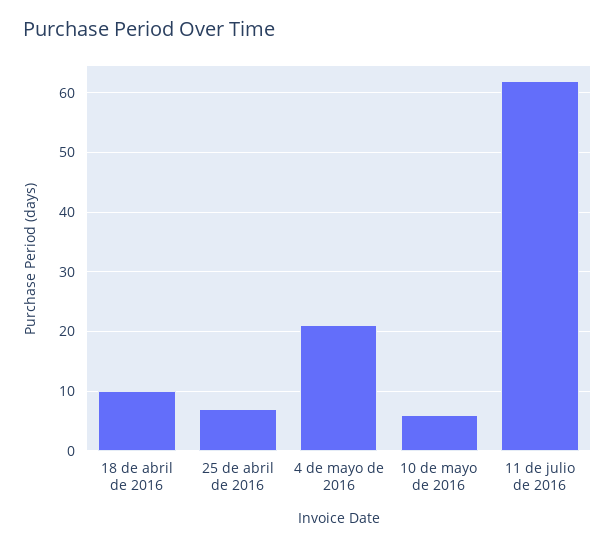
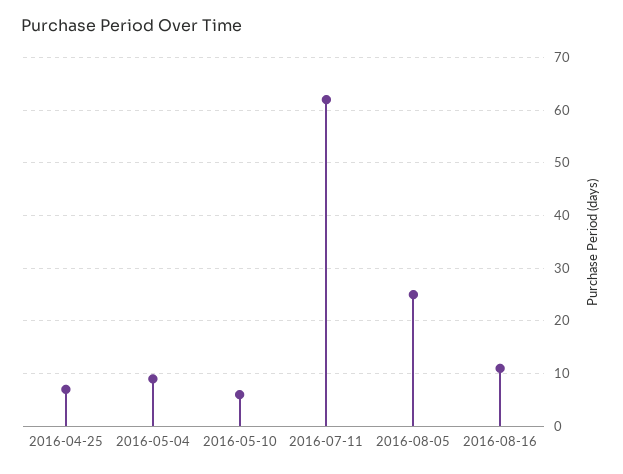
18 de abril de 2016: 10 -> none
4 de mayo de 2016: 20 -> 10
2016-08-05: none -> 25
2016-08-16: none -> 10

